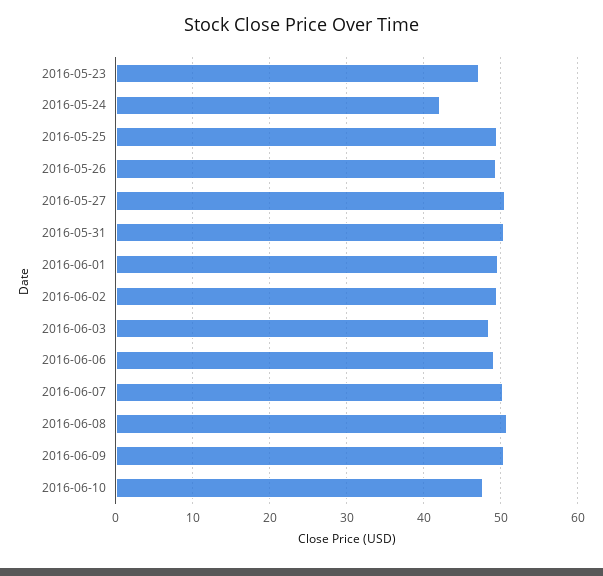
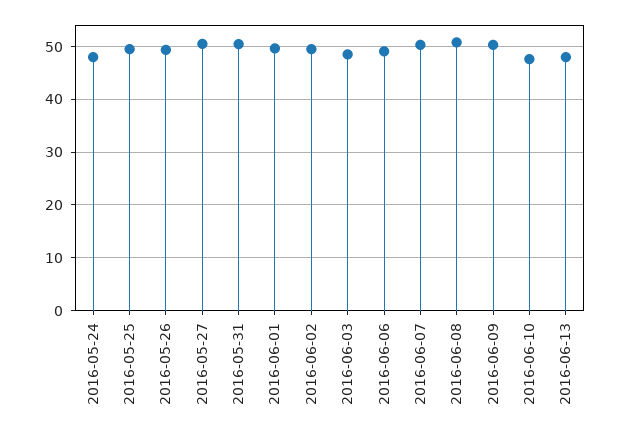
2016-05-23: 47 -> none
2016-05-24: 42 -> 48
2016-06-13: none -> 48

